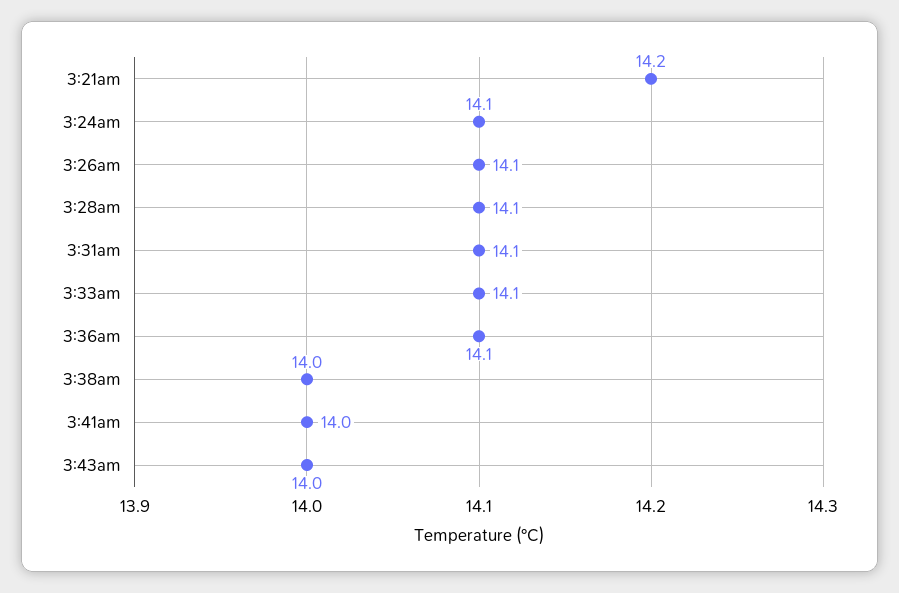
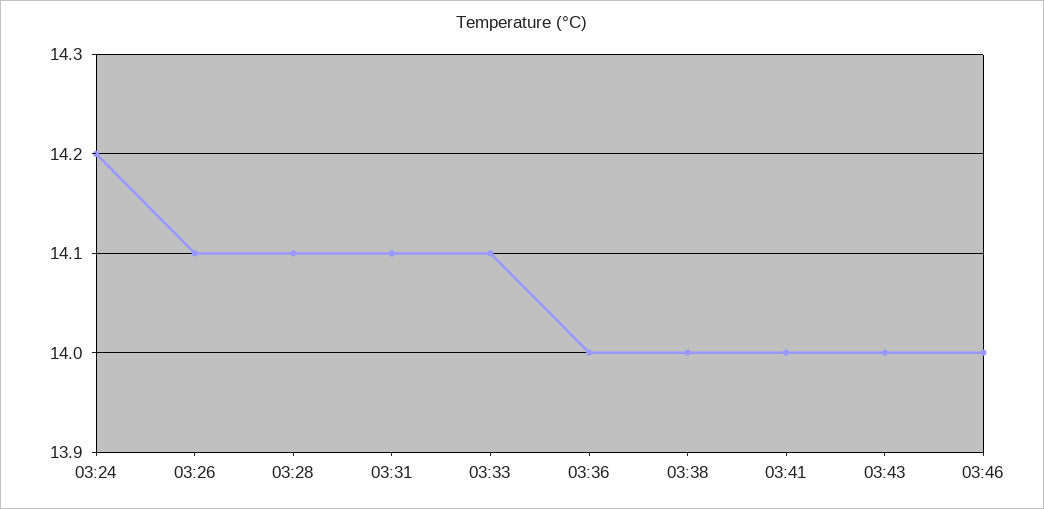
3:21am: 14.2 -> none
3:24am: 14.1 -> 14.2
3:36am: 14.1 -> 14
03:46: none -> 14

